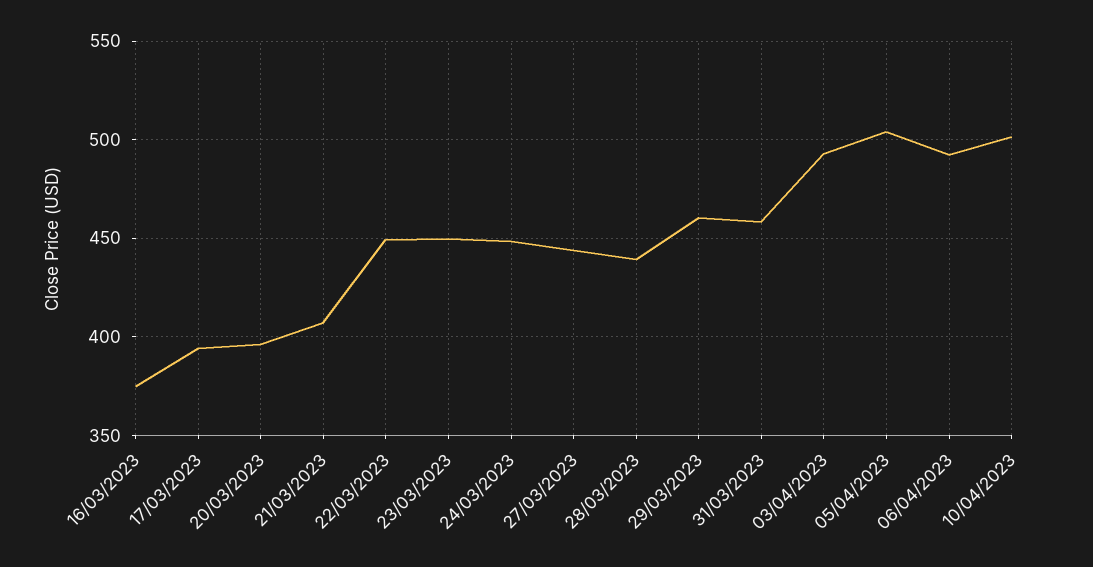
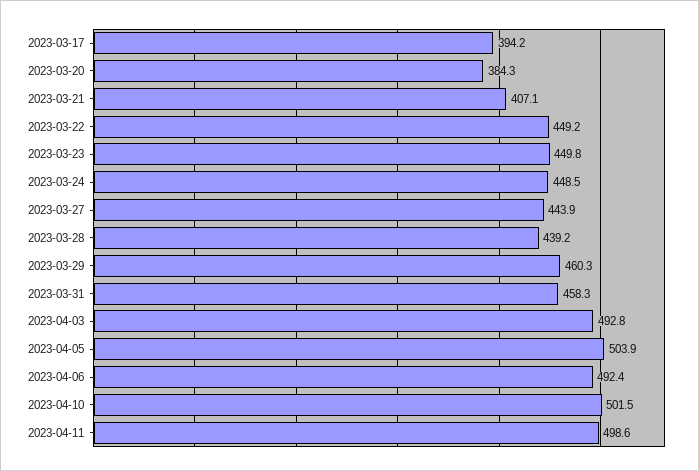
16/03/2023: 375 -> none
20/03/2023: 395 -> 384.3
2023-04-11: none -> 498.6

